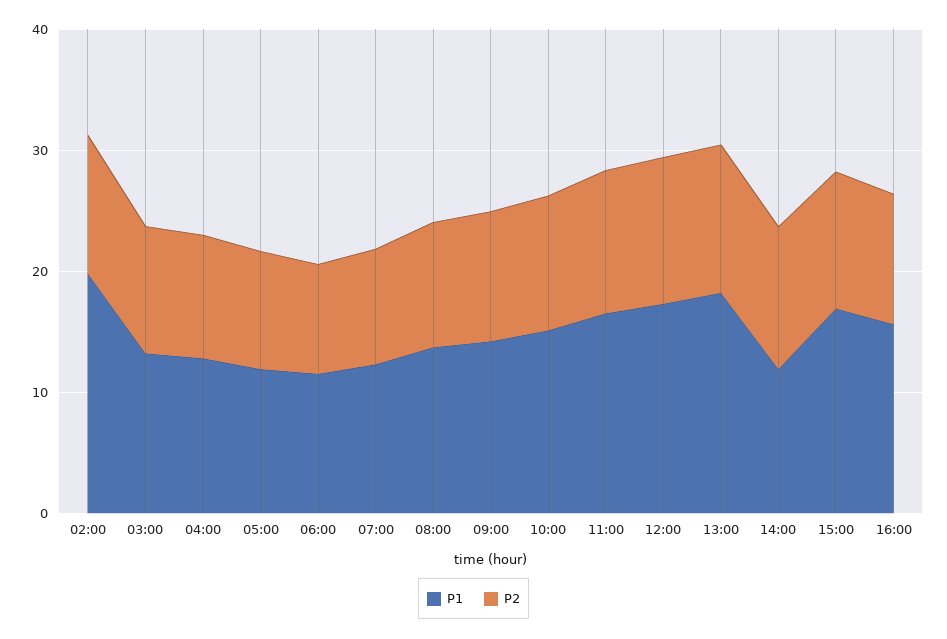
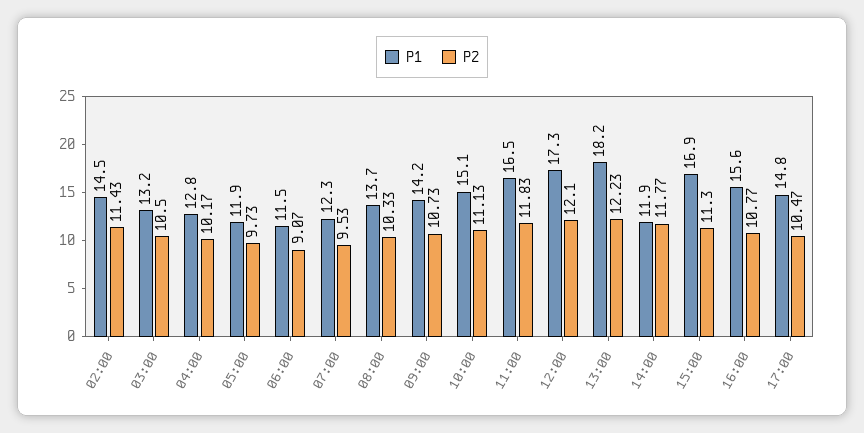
P1, 02:00: 20 -> 14.5
P1, 17:00: none -> 14.8
P2, 17:00: none -> 10.47

